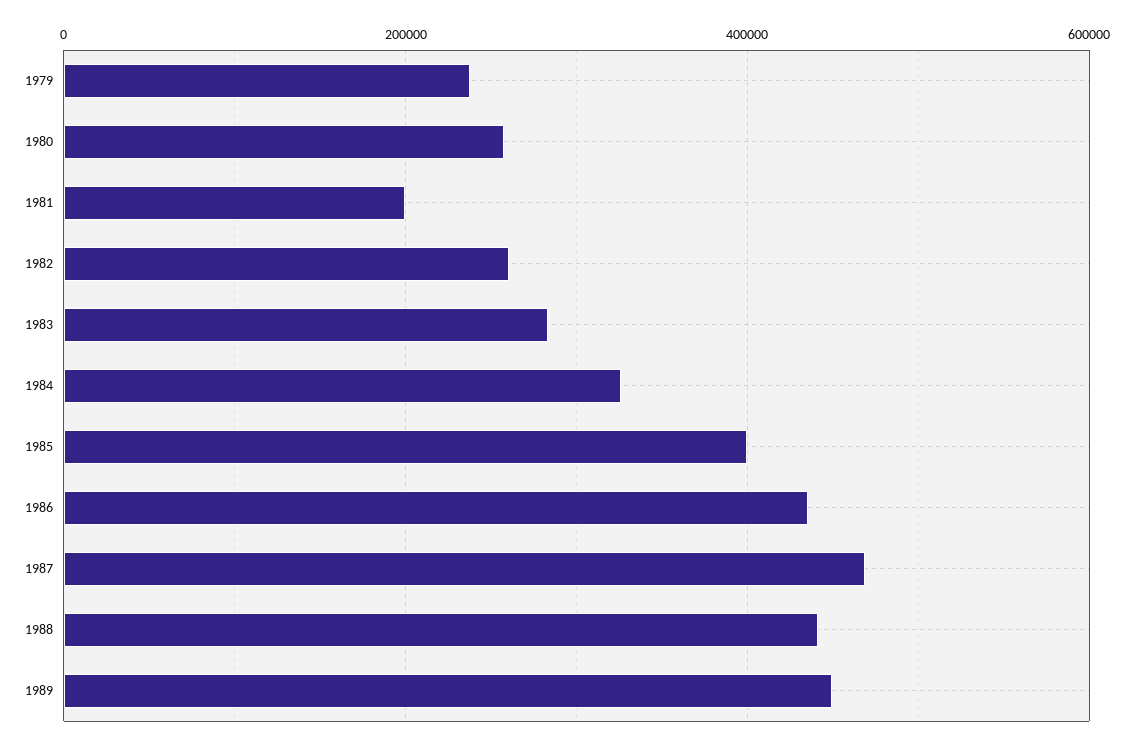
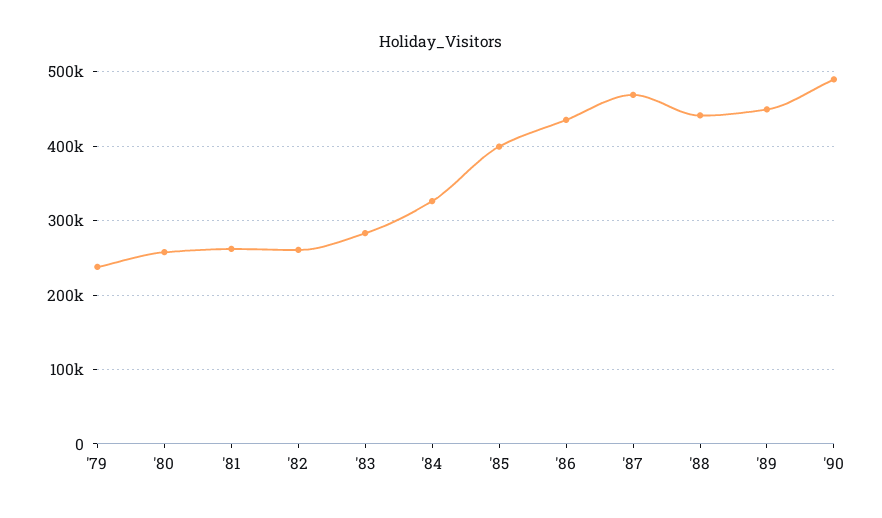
1981: 200000 -> 260000
'90: none -> 490000

